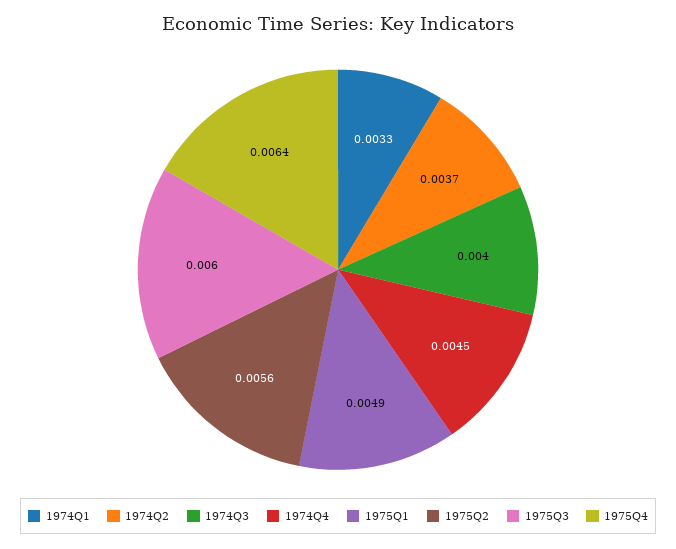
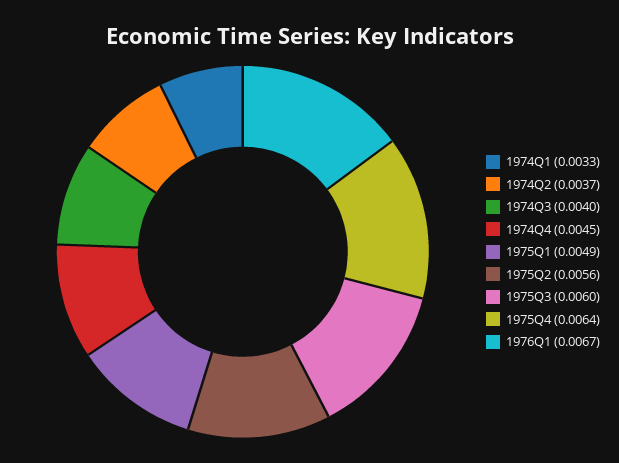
1976Q1: none -> 0.0067

